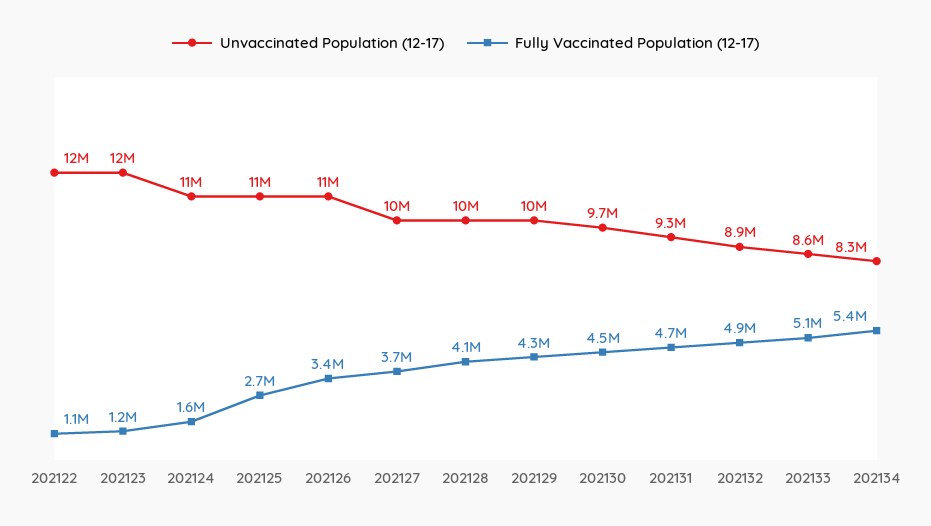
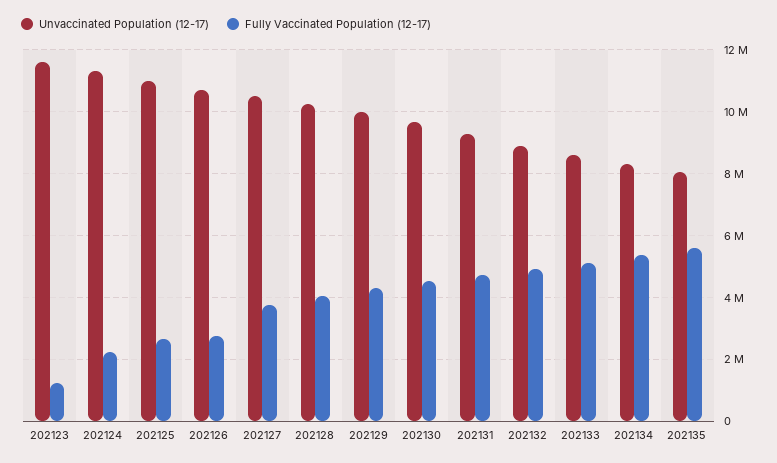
Unvaccinated Population (12-17), 202122: 12000000 -> none
Fully Vaccinated Population (12-17), 202122: 1100000 -> none
Fully Vaccinated Population (12-17), 202124: 1600000 -> 2200000
Fully Vaccinated Population (12-17), 202126: 3400000 -> 2800000
Unvaccinated Population (12-17), 202135: none -> 8000000
Fully Vaccinated Population (12-17), 202135: none -> 5600000

